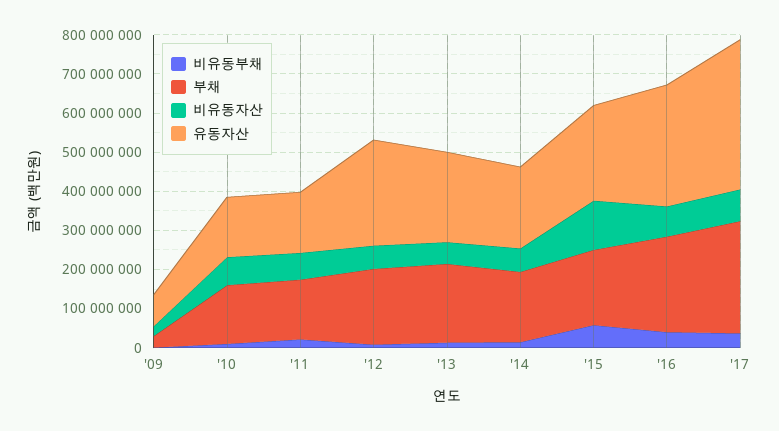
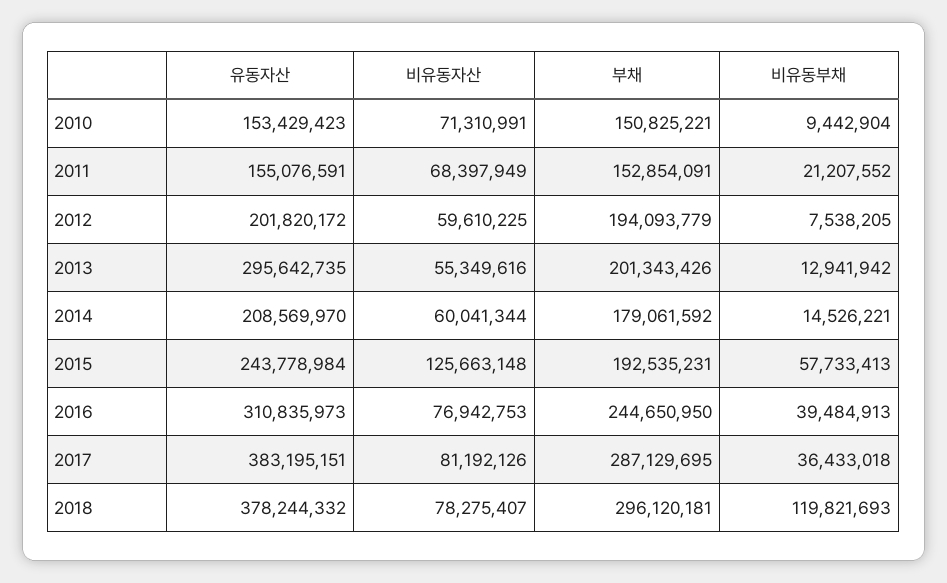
비유동부채, '09: 0 -> none
부채, '09: 25000000 -> none
비유동자산, '09: 25000000 -> none
유동자산, '09: 75000000 -> none
유동자산, '12: 275000000 -> 201820172
유동자산, '13: 225000000 -> 295642735
유동자산, 2018: none -> 378244332
비유동자산, 2018: none -> 78275407
부채, 2018: none -> 296120181
비유동부채, 2018: none -> 119821693

